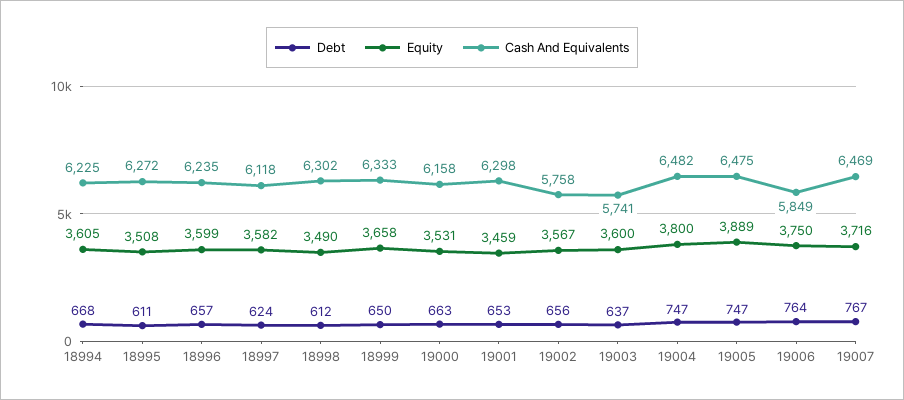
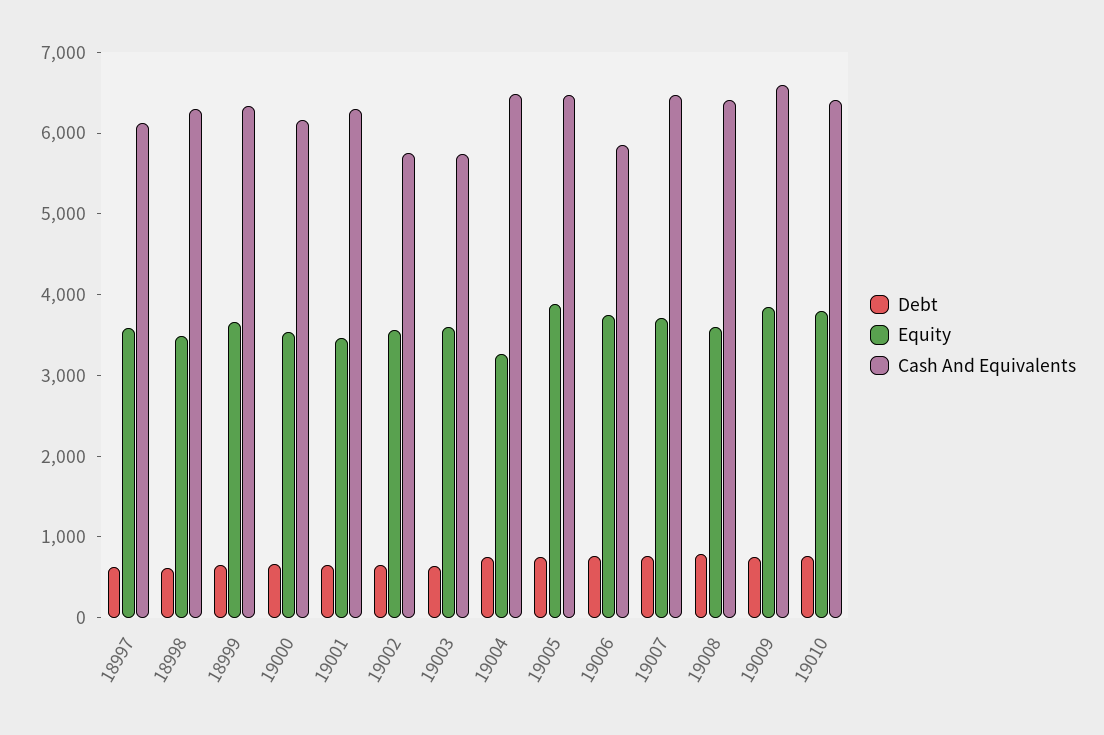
Debt, 18994: 668 -> none
Equity, 18994: 3605 -> none
Cash And Equivalents, 18994: 6225 -> none
Debt, 18995: 611 -> none
Equity, 18995: 3508 -> none
Cash And Equivalents, 18995: 6272 -> none
Debt, 18996: 657 -> none
Equity, 18996: 3599 -> none
Cash And Equivalents, 18996: 6235 -> none
Equity, 19004: 3800 -> 3200
Debt, 19008: none -> 800
Equity, 19008: none -> 3600
Cash And Equivalents, 19008: none -> 6400
Debt, 19009: none -> 800
Equity, 19009: none -> 3800
Cash And Equivalents, 19009: none -> 6600
Debt, 19010: none -> 800
Equity, 19010: none -> 3800
Cash And Equivalents, 19010: none -> 6400

